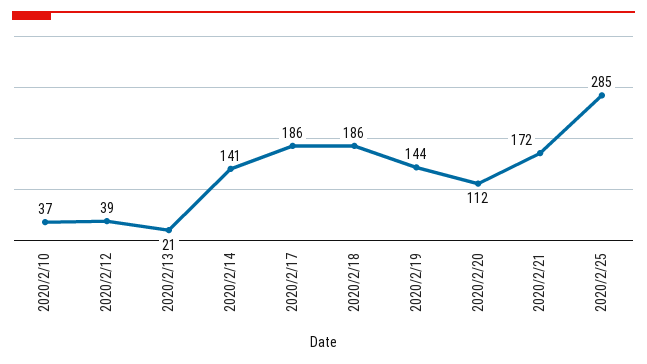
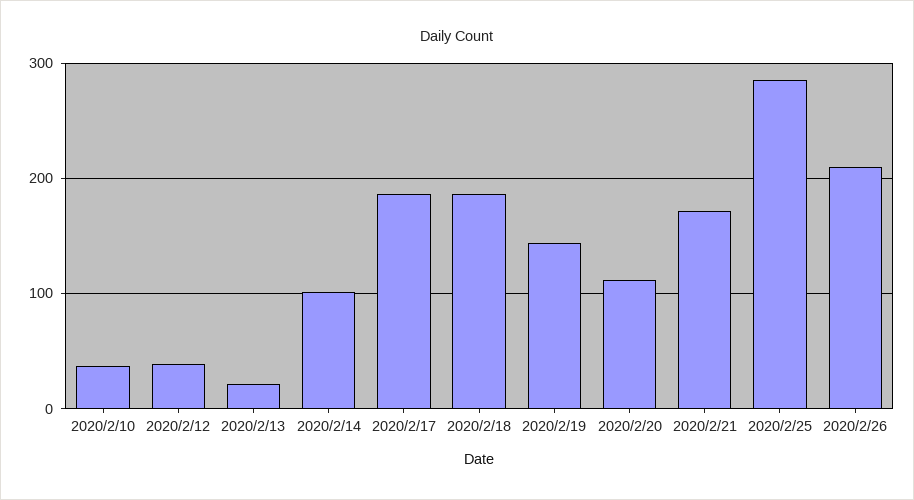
2020/2/14: 141 -> 100
2020/2/26: none -> 210

